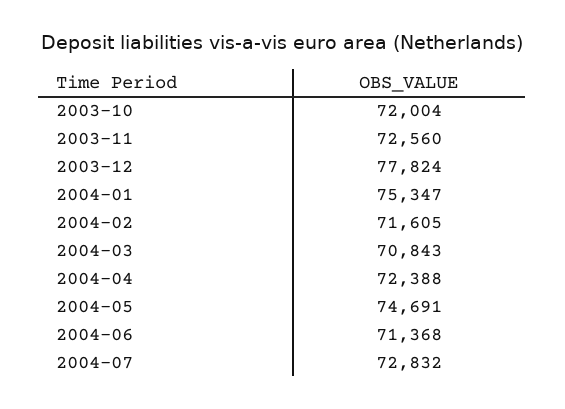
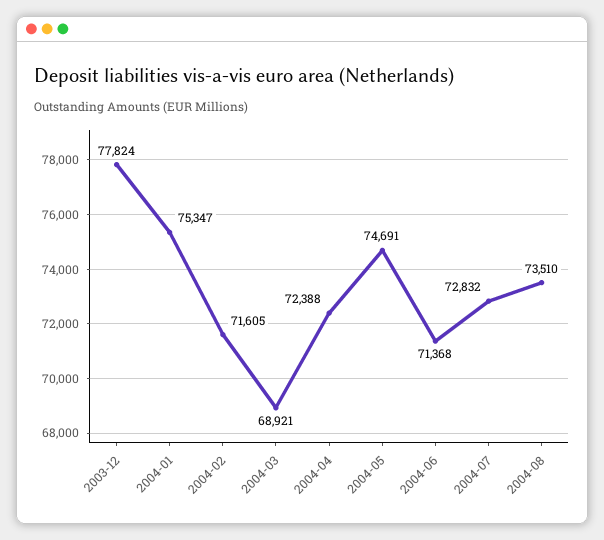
2003-10: 72004 -> none
2003-11: 72560 -> none
2004-03: 70843 -> 68921
2004-08: none -> 73510

